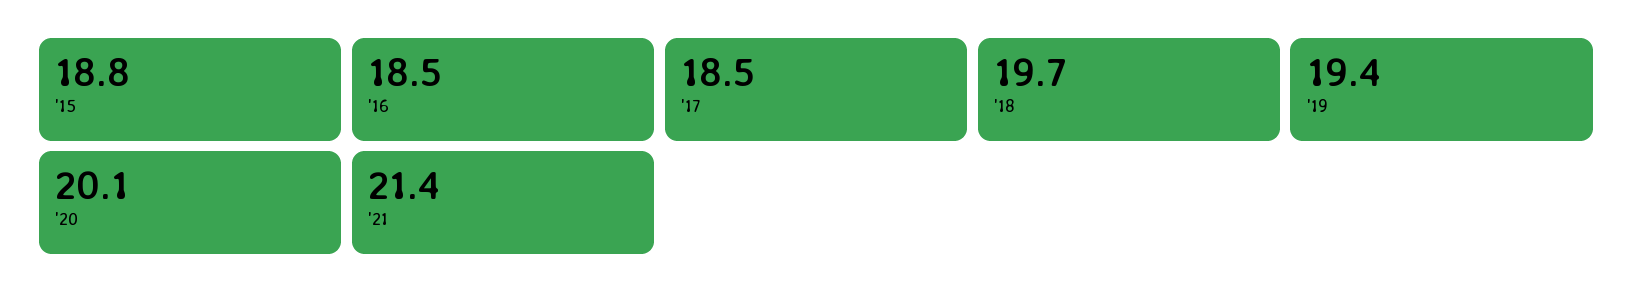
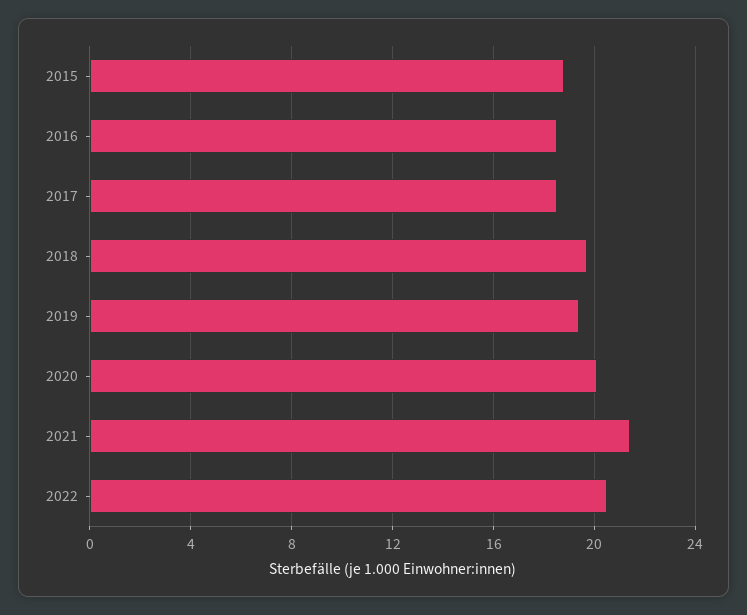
2022: none -> 20.5

